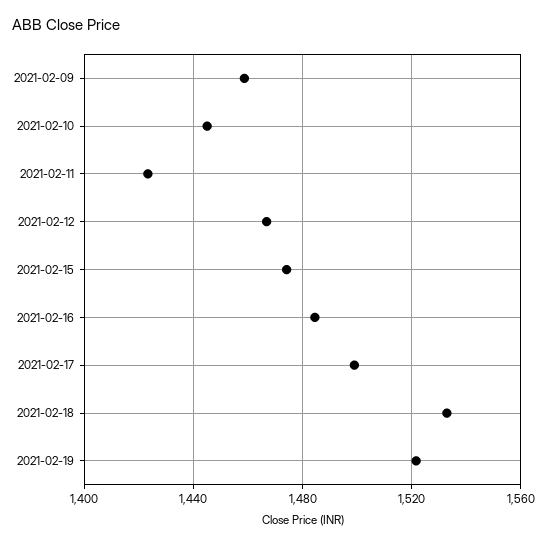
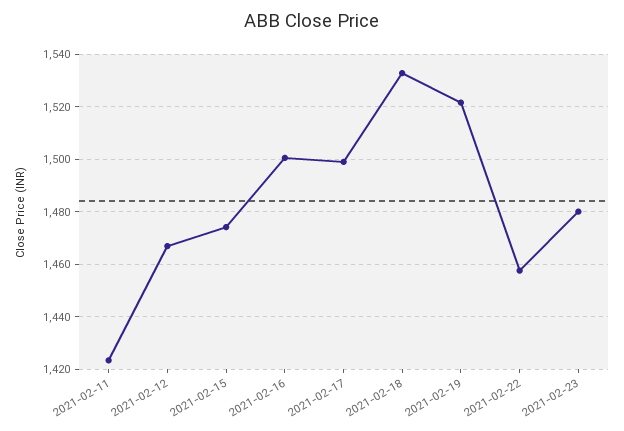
2021-02-09: 1460 -> none
2021-02-10: 1445 -> none
2021-02-16: 1485 -> 1500
2021-02-22: none -> 1457.5
2021-02-23: none -> 1480

